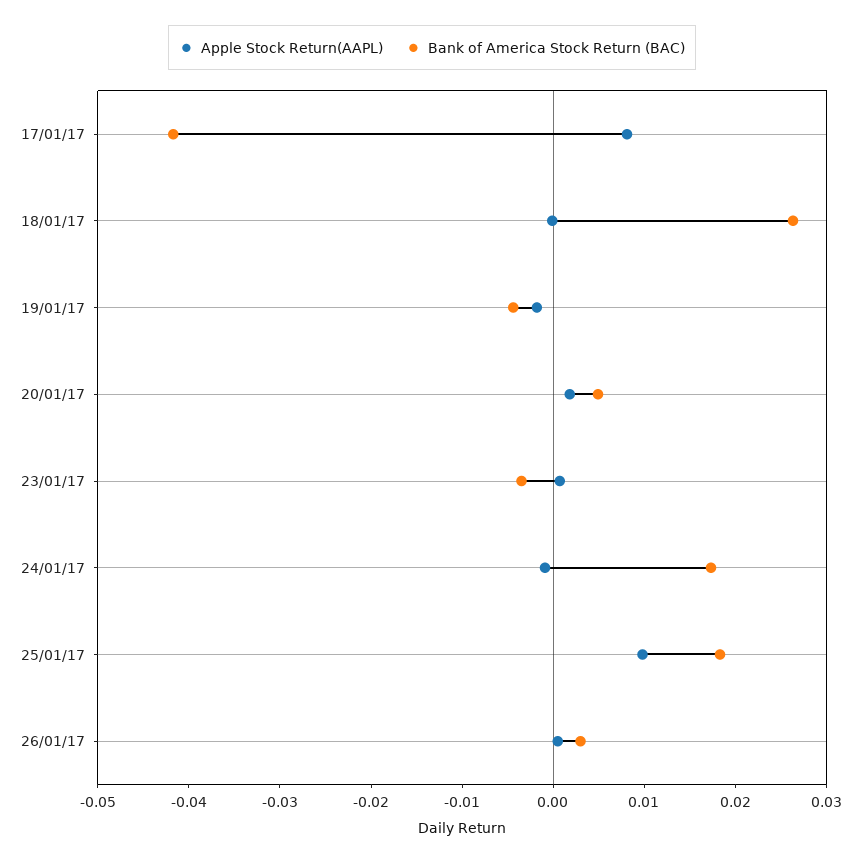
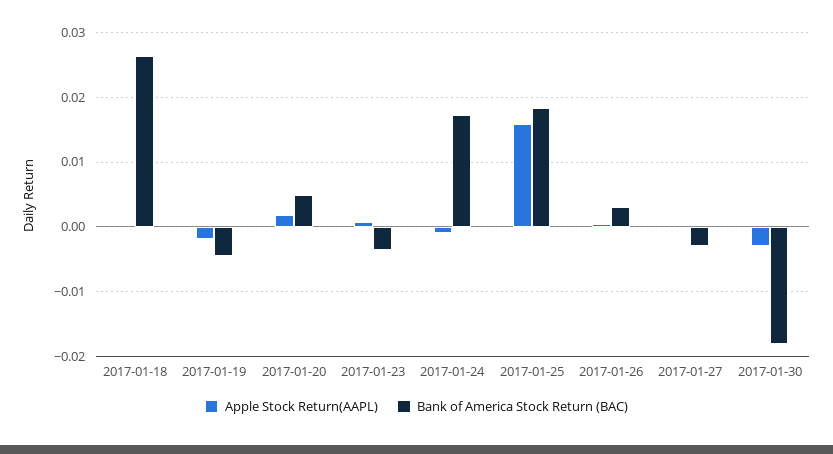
Apple Stock Return(AAPL), 17/01/17: 0.008 -> none
Bank of America Stock Return (BAC), 17/01/17: -0.042 -> none
Apple Stock Return(AAPL), 25/01/17: 0.01 -> 0.016
Apple Stock Return(AAPL), 2017-01-27: none -> 0
Bank of America Stock Return (BAC), 2017-01-27: none -> -0.003
Apple Stock Return(AAPL), 2017-01-30: none -> -0.003
Bank of America Stock Return (BAC), 2017-01-30: none -> -0.018

